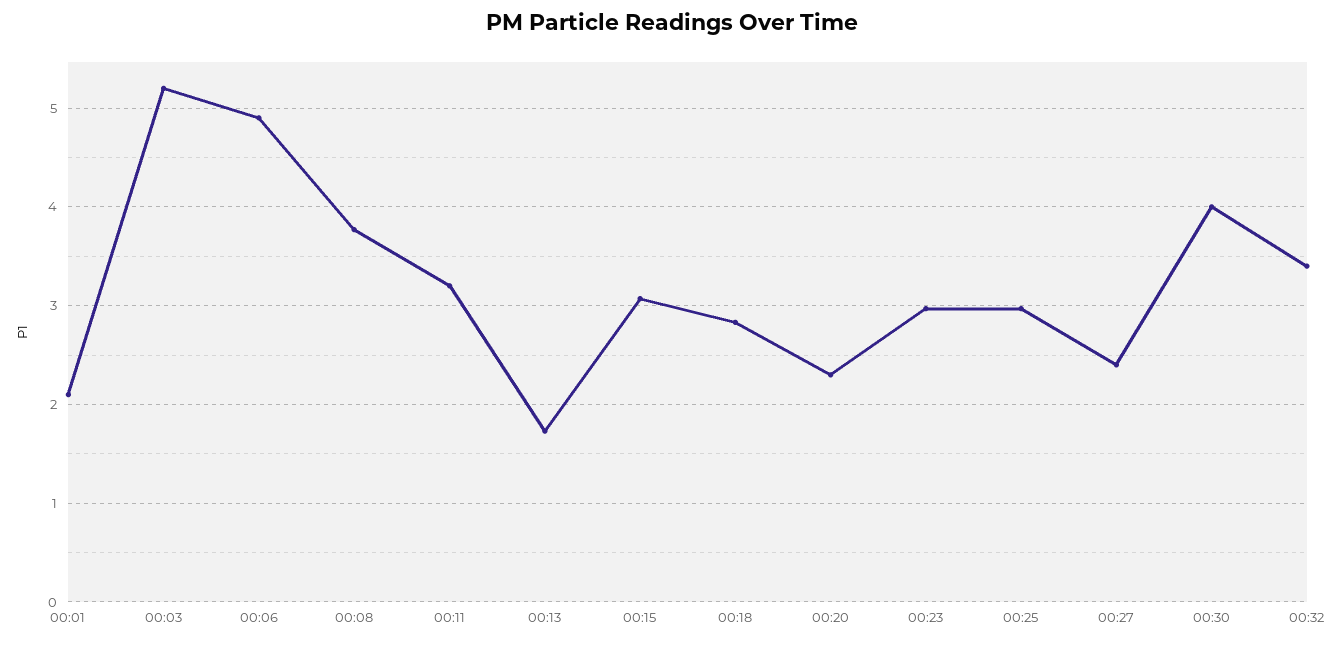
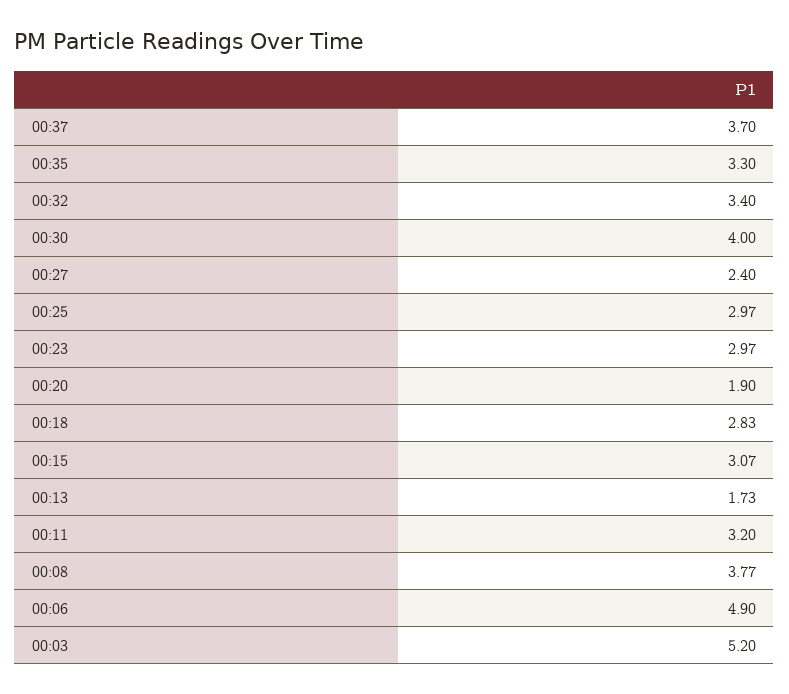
00:01: 2.1 -> none
00:20: 2.3 -> 1.9
00:37: none -> 3.7
00:35: none -> 3.3

